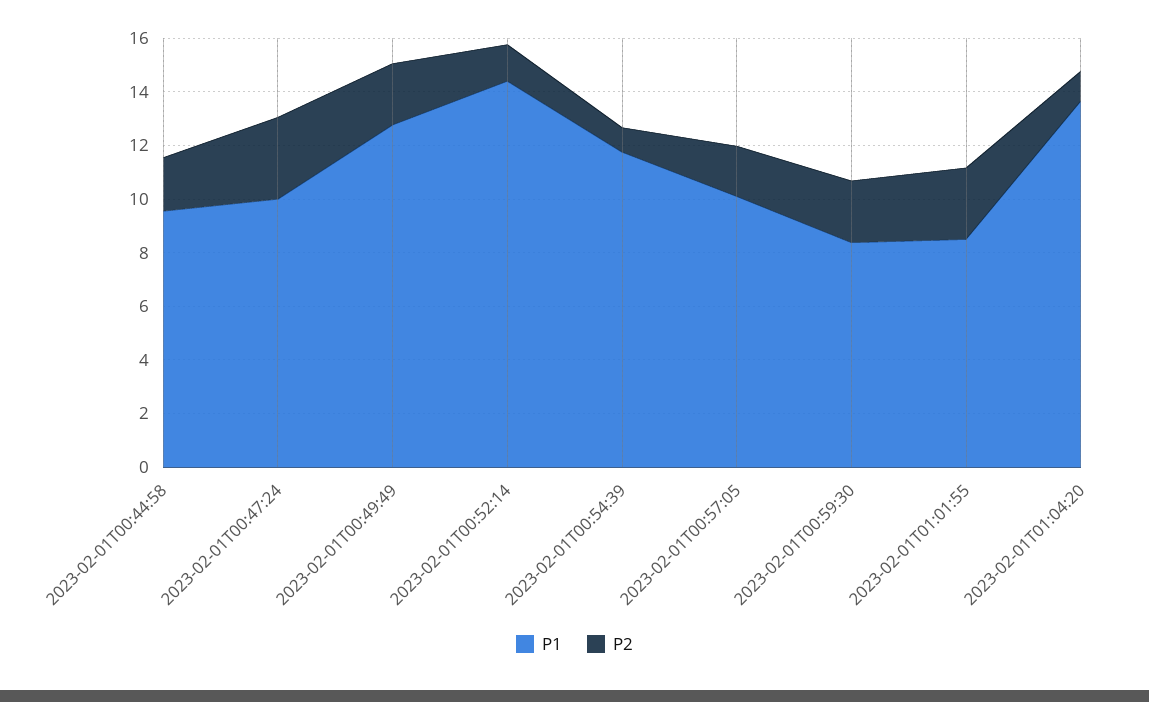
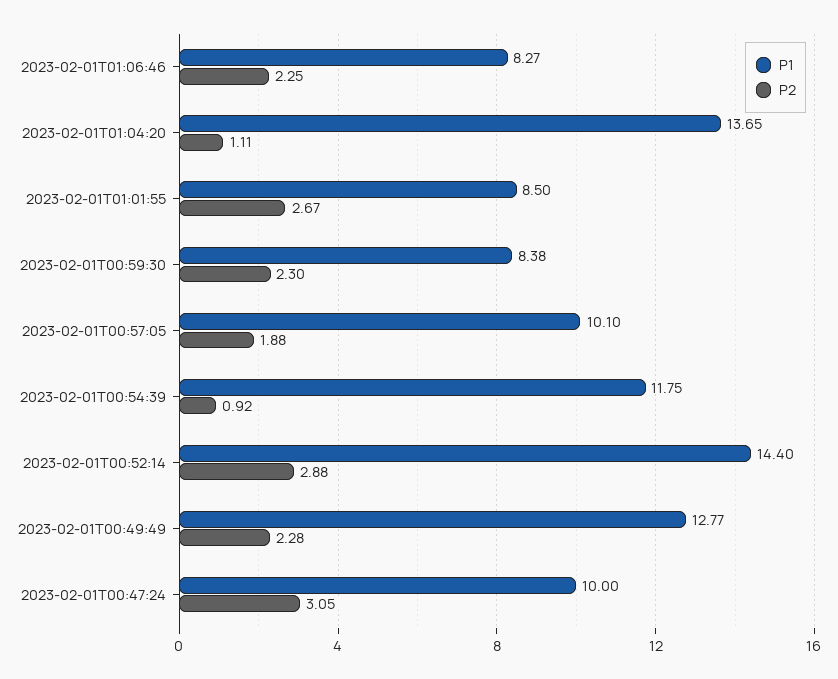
P1, 2023-02-01T00:44:58: 9.5 -> none
P2, 2023-02-01T00:44:58: 2 -> none
P2, 2023-02-01T00:52:14: 1.5 -> 2.88
P1, 2023-02-01T01:06:46: none -> 8.27
P2, 2023-02-01T01:06:46: none -> 2.25

